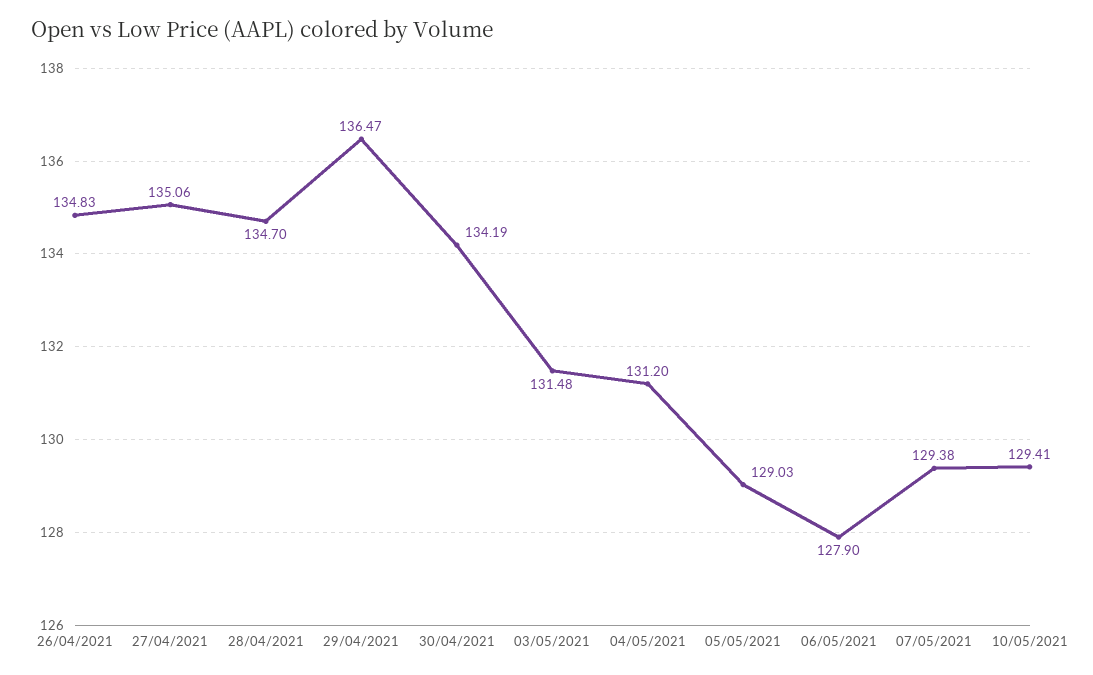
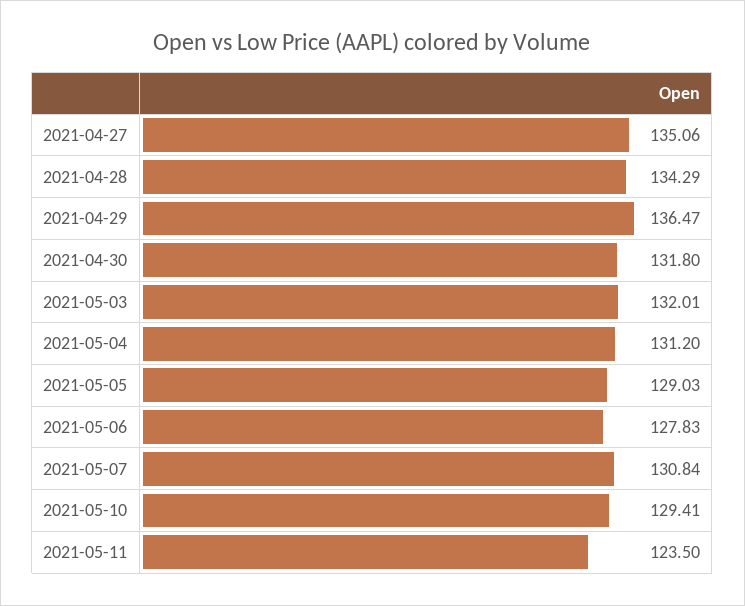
26/04/2021: 134.83 -> none
28/04/2021: 134.7 -> 134.29
30/04/2021: 134.19 -> 131.8
03/05/2021: 131.48 -> 132.01
06/05/2021: 127.9 -> 127.83
07/05/2021: 129.38 -> 130.84
2021-05-11: none -> 123.5

